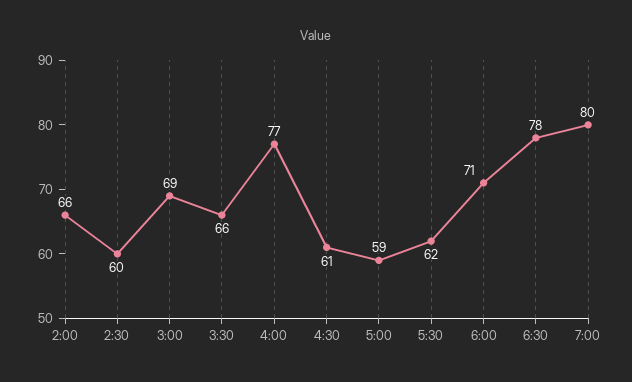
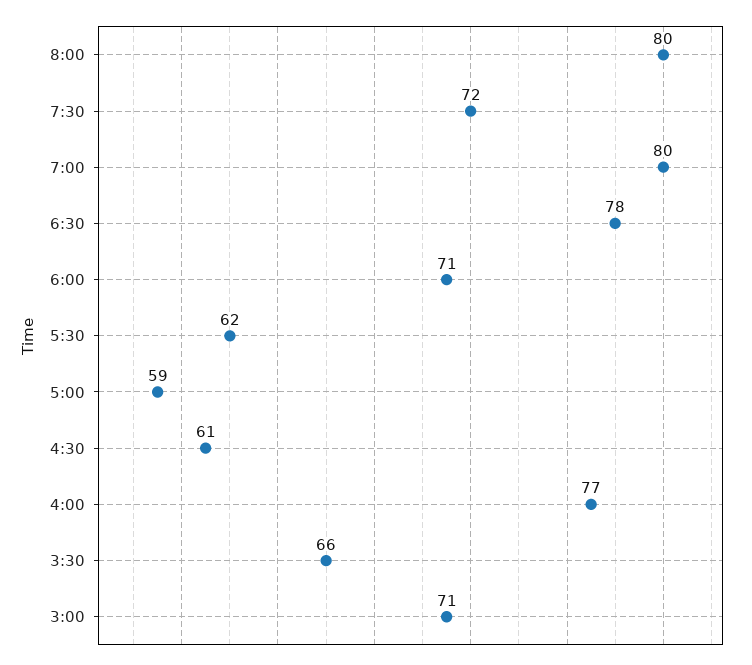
2:00: 66 -> none
2:30: 60 -> none
3:00: 69 -> 71
8:00: none -> 80
7:30: none -> 72

